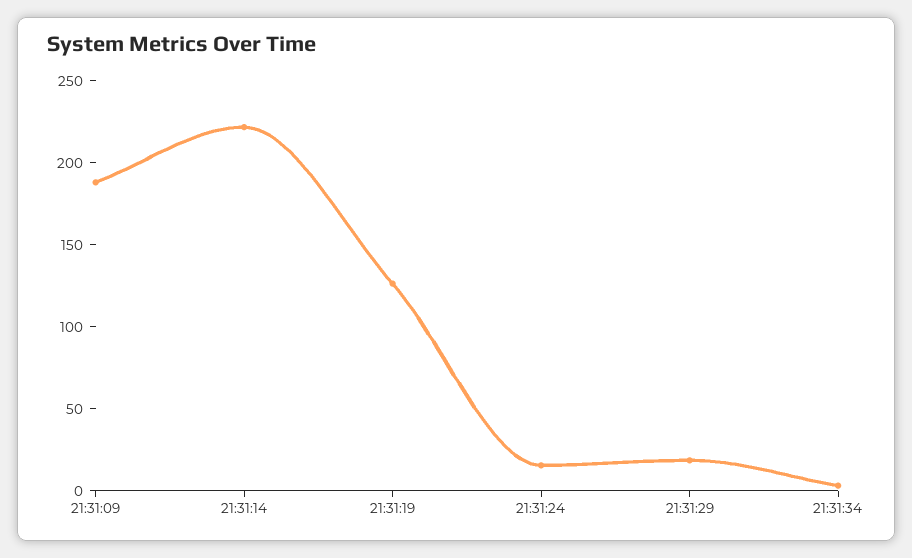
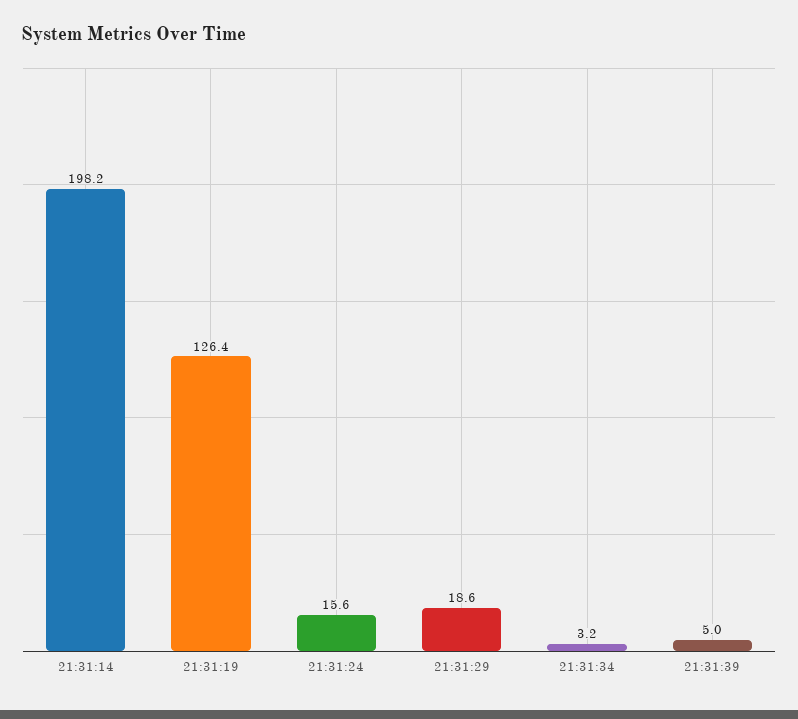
21:31:09: 190 -> none
21:31:14: 220 -> 198.2
21:31:39: none -> 5

